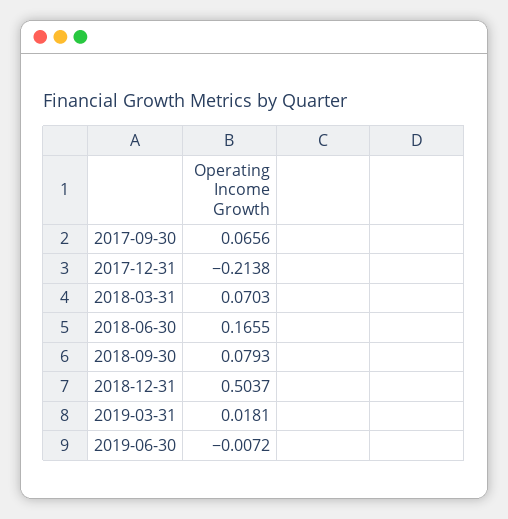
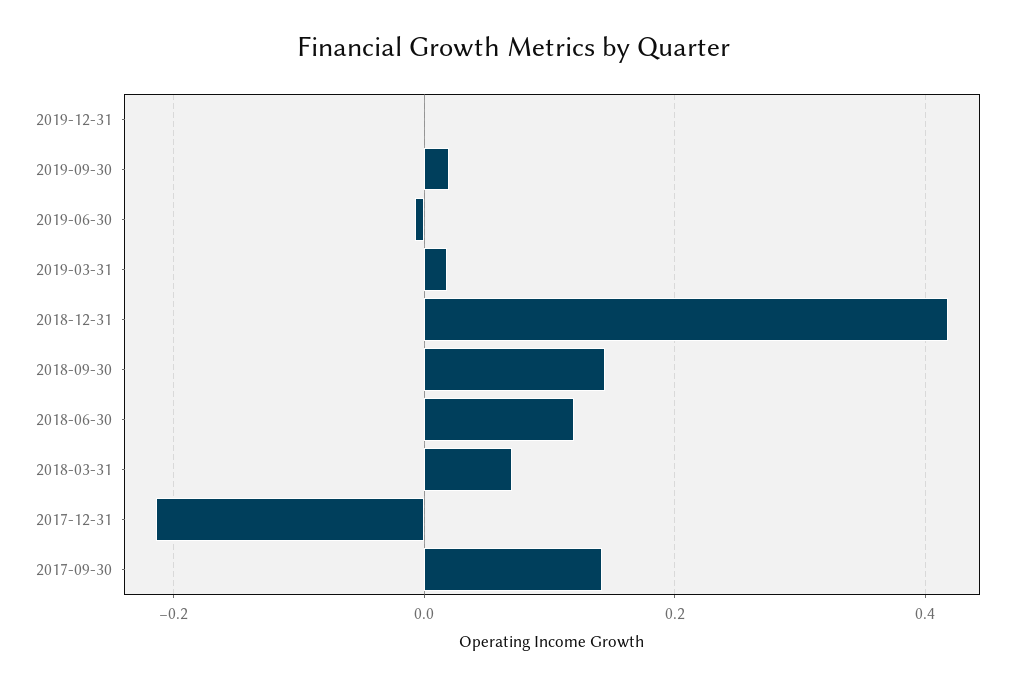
2017-09-30: 0.0656 -> 0.14
2018-06-30: 0.1655 -> 0.12
2018-09-30: 0.0793 -> 0.14
2018-12-31: 0.5037 -> 0.42
2019-12-31: none -> 0
2019-09-30: none -> 0.02

